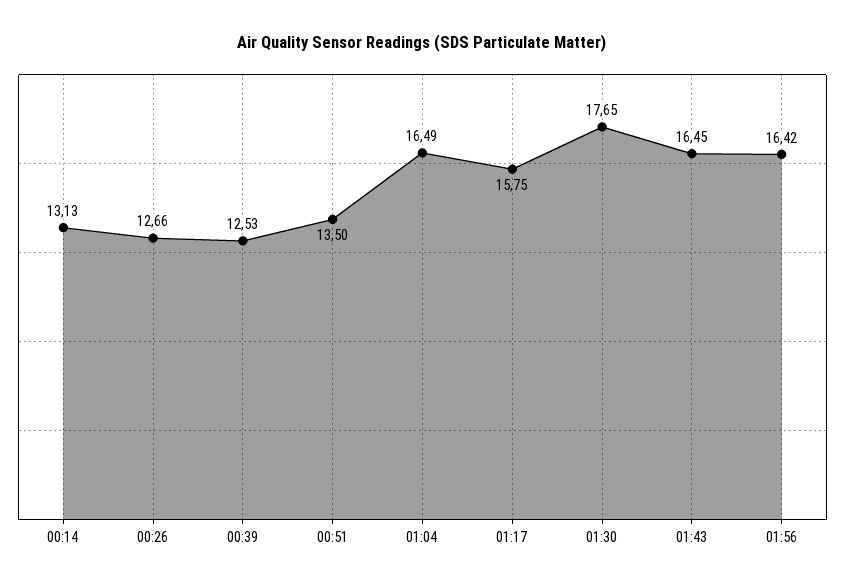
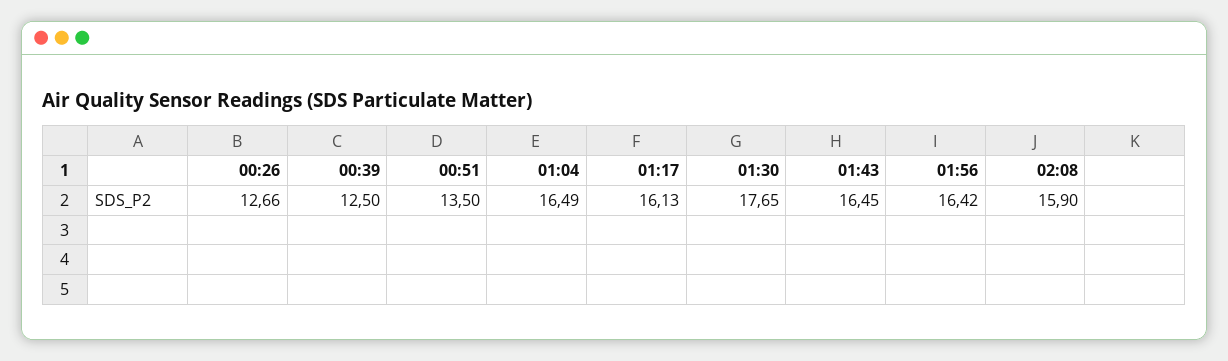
00:14: 13.13 -> none
00:39: 12.53 -> 12.5
01:17: 15.75 -> 16.13
02:08: none -> 15.9

